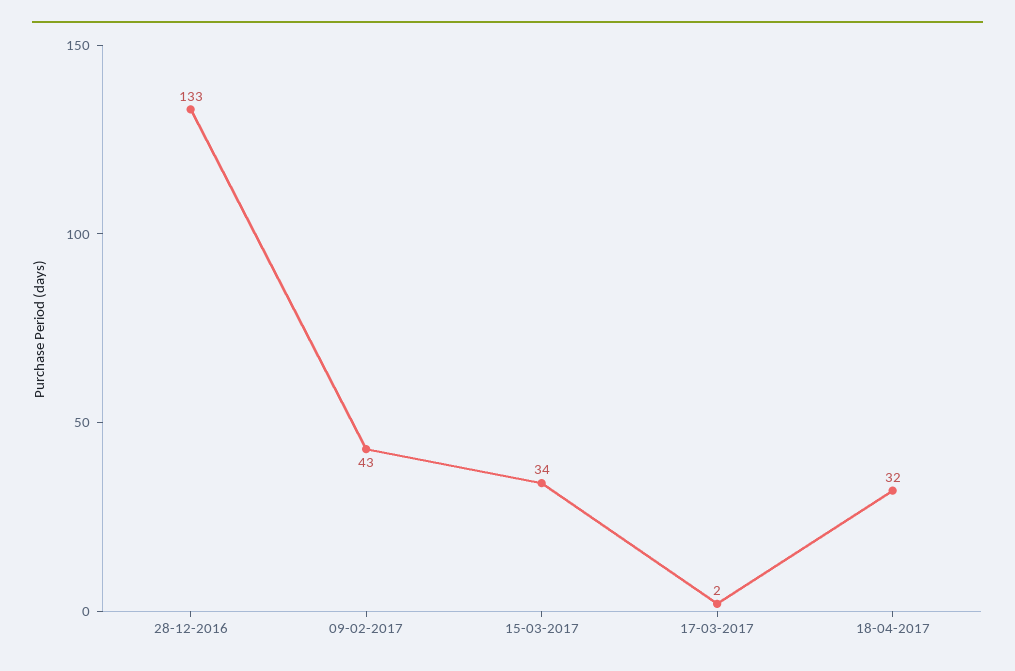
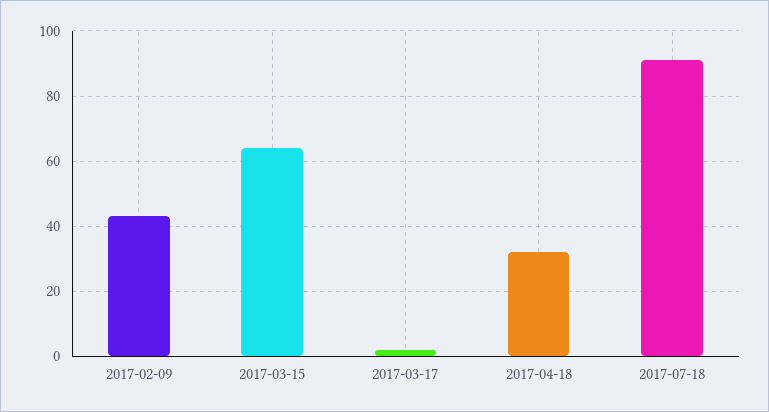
28-12-2016: 133 -> none
15-03-2017: 34 -> 65
2017-07-18: none -> 90

